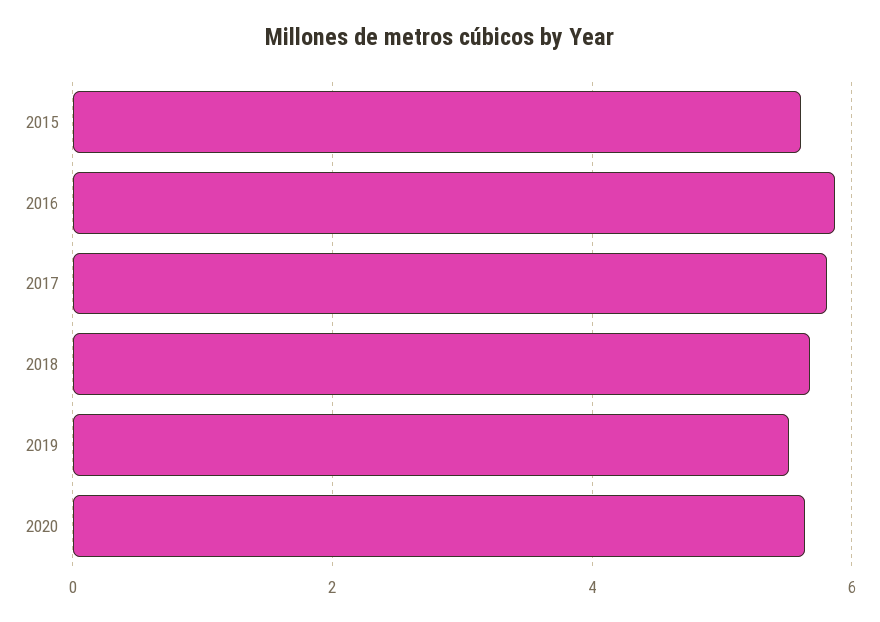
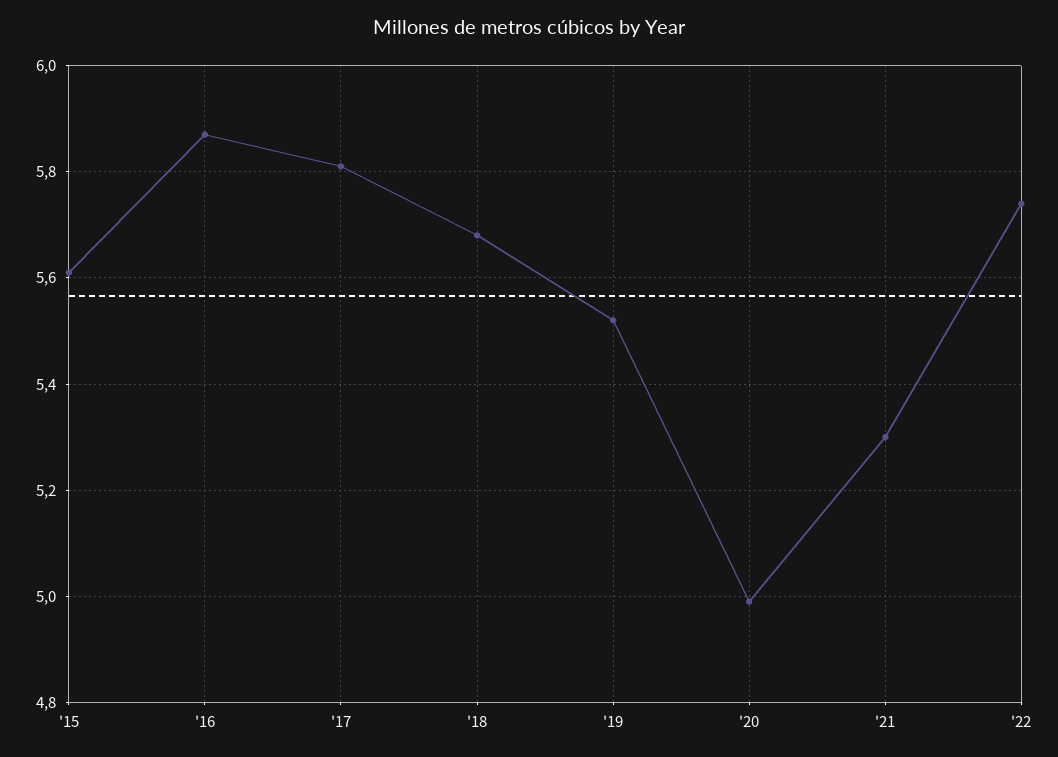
2020: 5.6 -> 5
'21: none -> 5.3
'22: none -> 5.75

